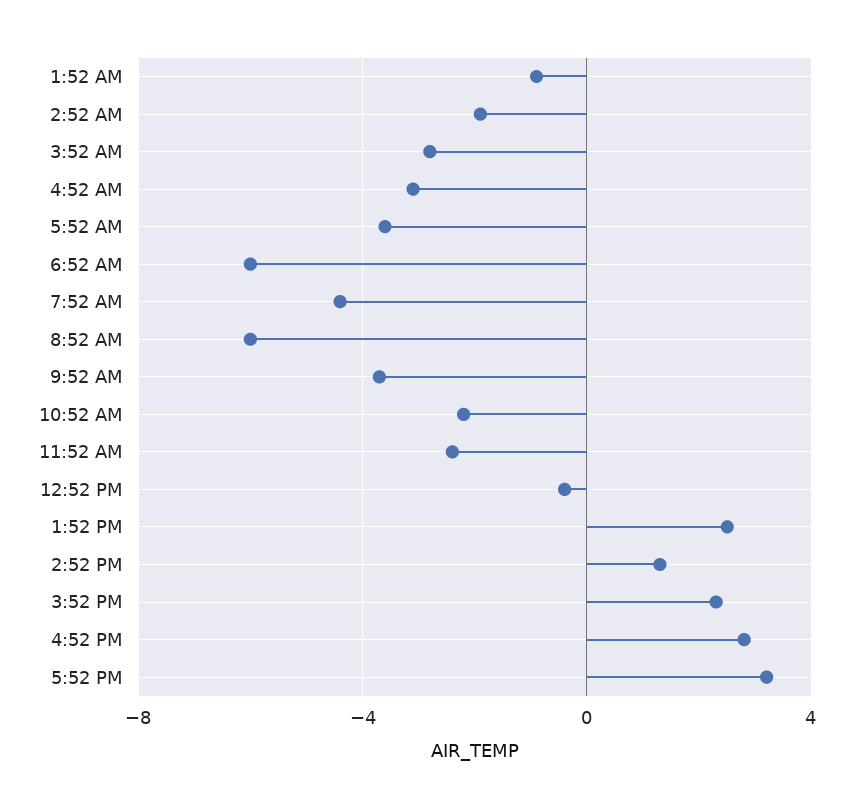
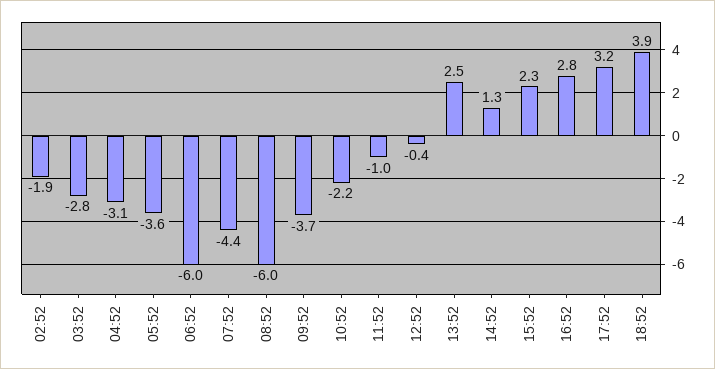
1:52 AM: -1 -> none
11:52 AM: -2.5 -> -1
18:52: none -> 3.9

